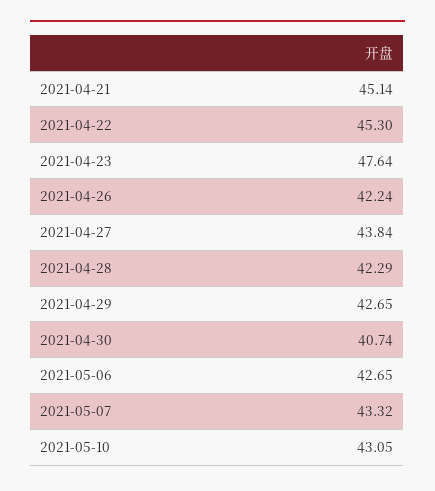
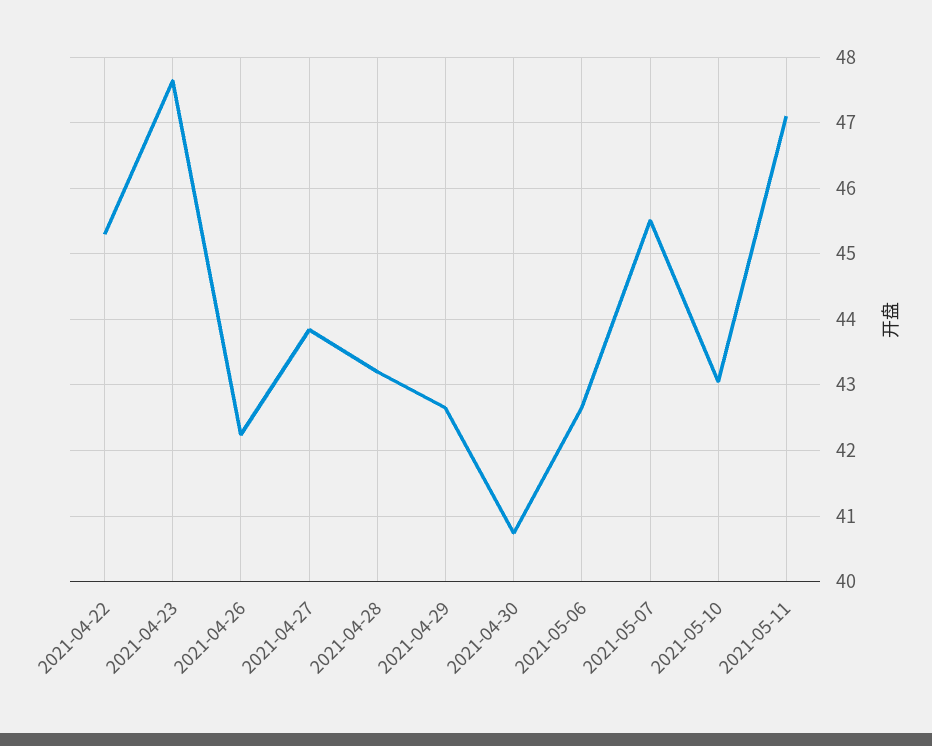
2021-04-21: 45.14 -> none
2021-04-28: 42.29 -> 43.2
2021-05-07: 43.32 -> 45.5
2021-05-11: none -> 47.1

